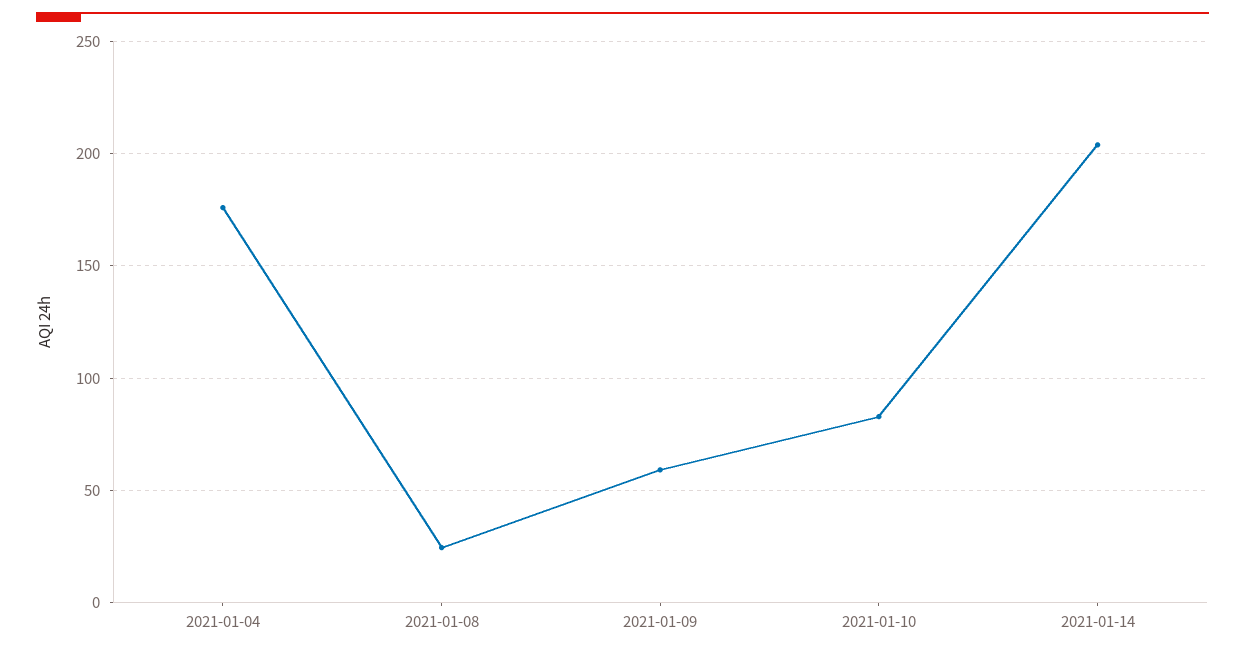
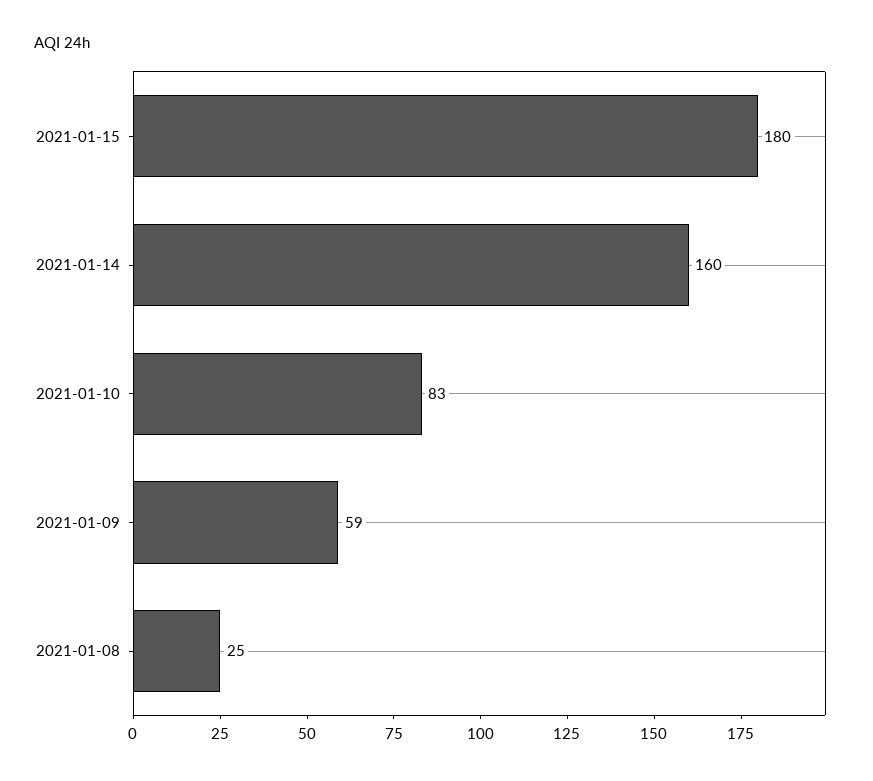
2021-01-04: 175 -> none
2021-01-14: 205 -> 160
2021-01-15: none -> 180

